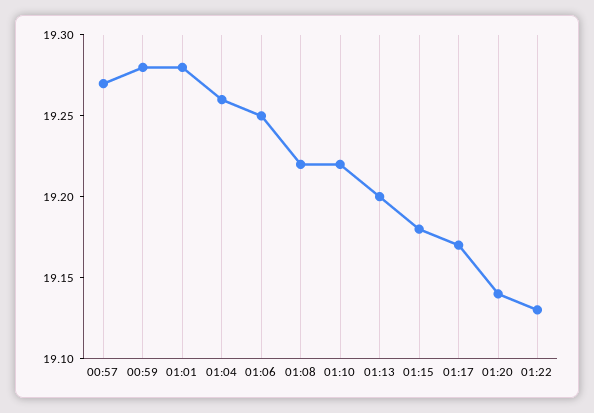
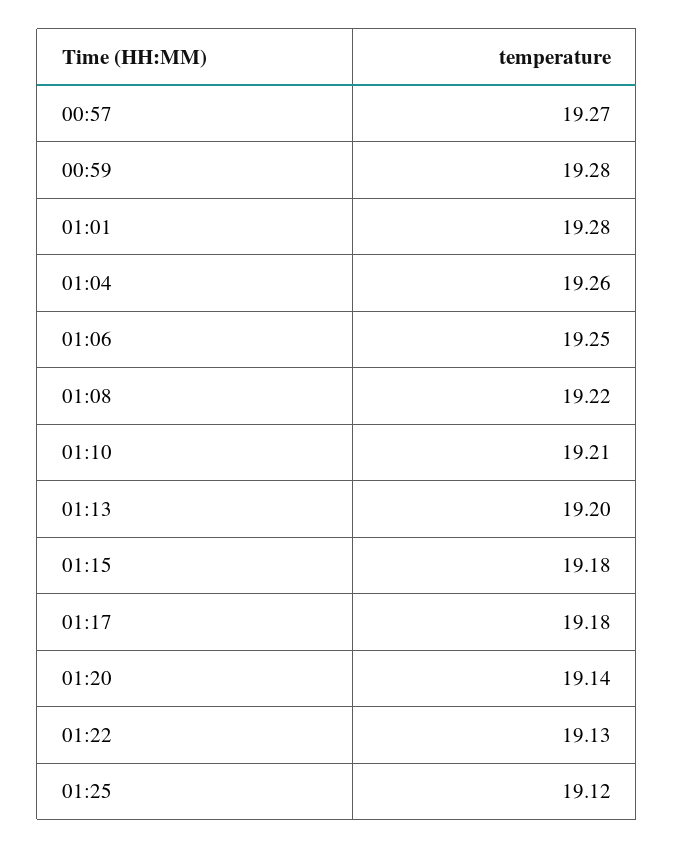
01:10: 19.22 -> 19.21
01:17: 19.17 -> 19.18
01:25: none -> 19.12

